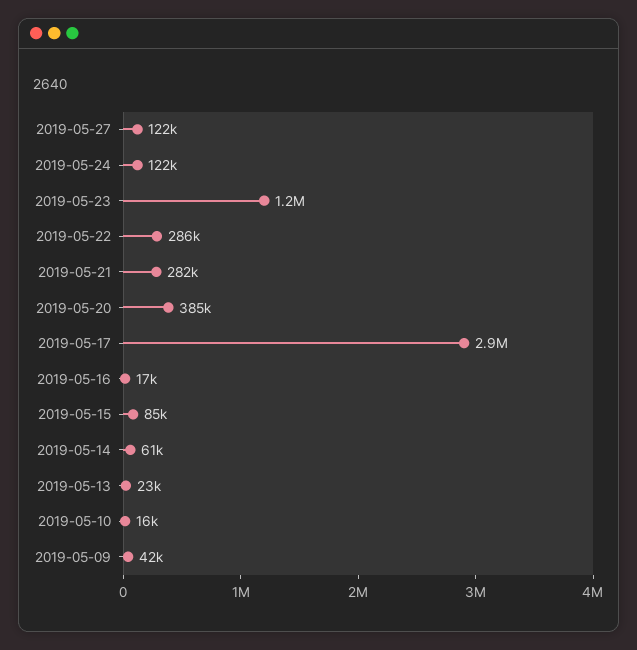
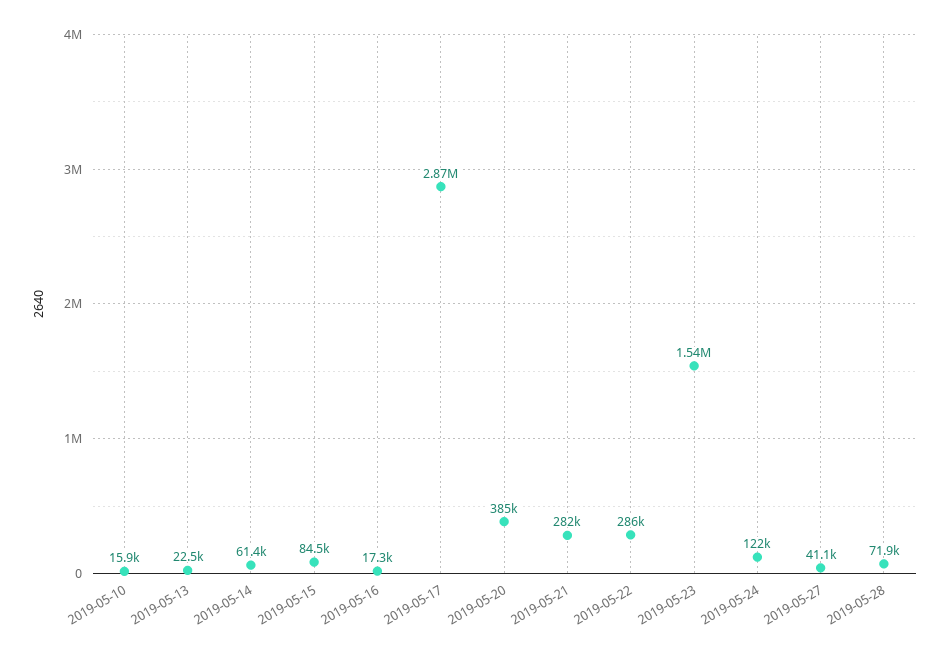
2019-05-27: 122000 -> 41100
2019-05-23: 1200000 -> 1540000
2019-05-09: 42000 -> none
2019-05-28: none -> 71900

